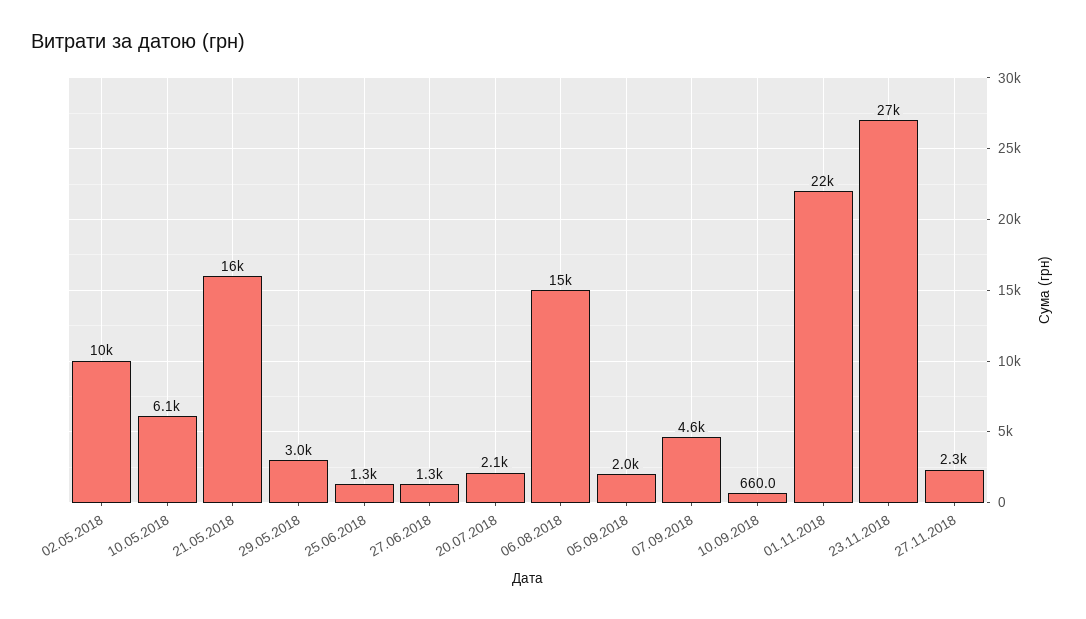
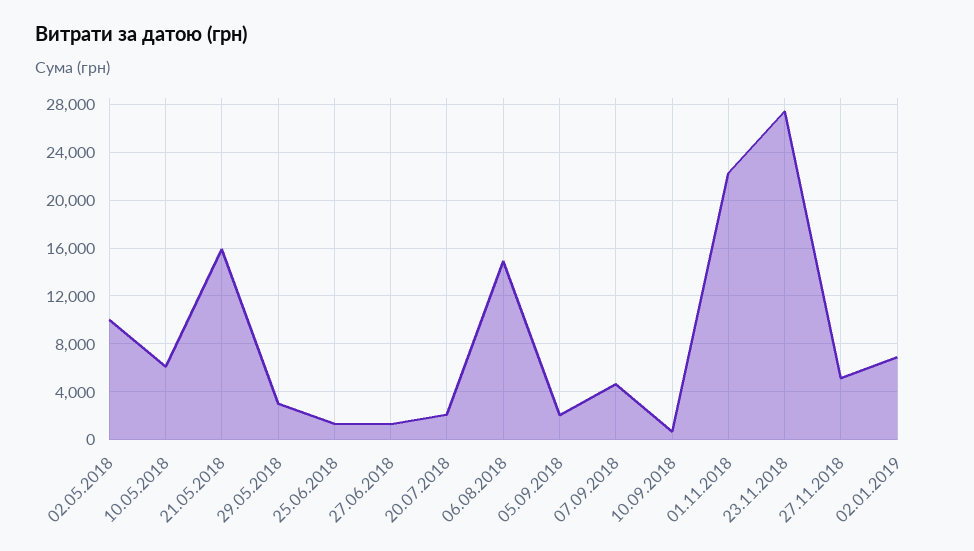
27.11.2018: 2300 -> 5000
02.01.2019: none -> 7000

